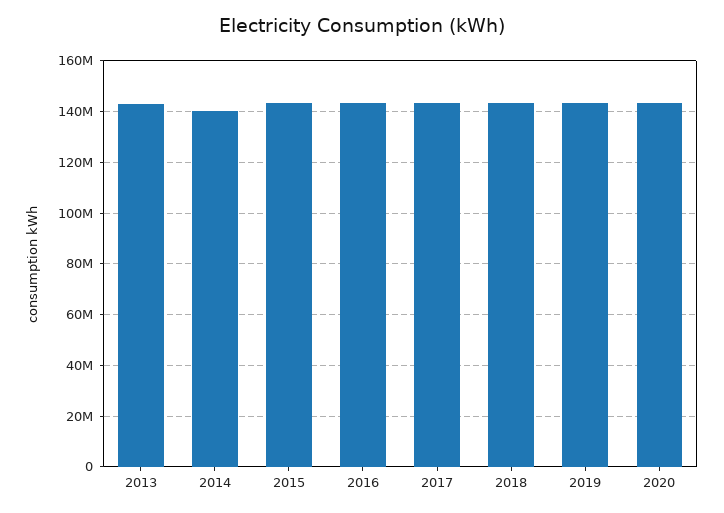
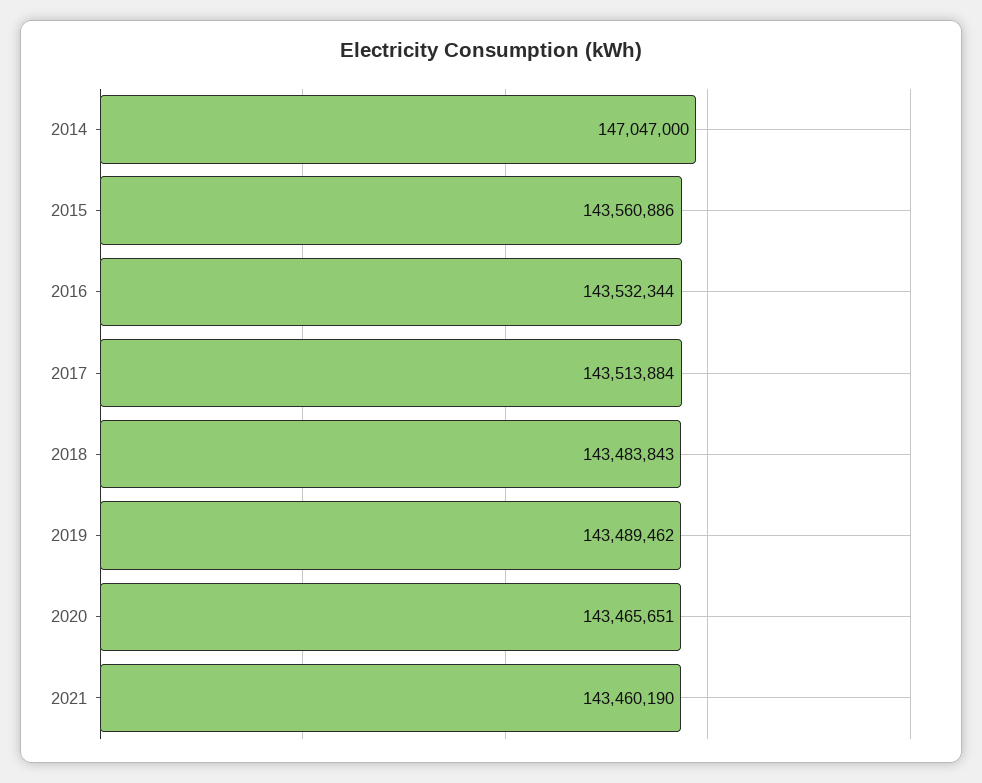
2013: 142500000 -> none
2014: 140000000 -> 147047000
2021: none -> 143460190

